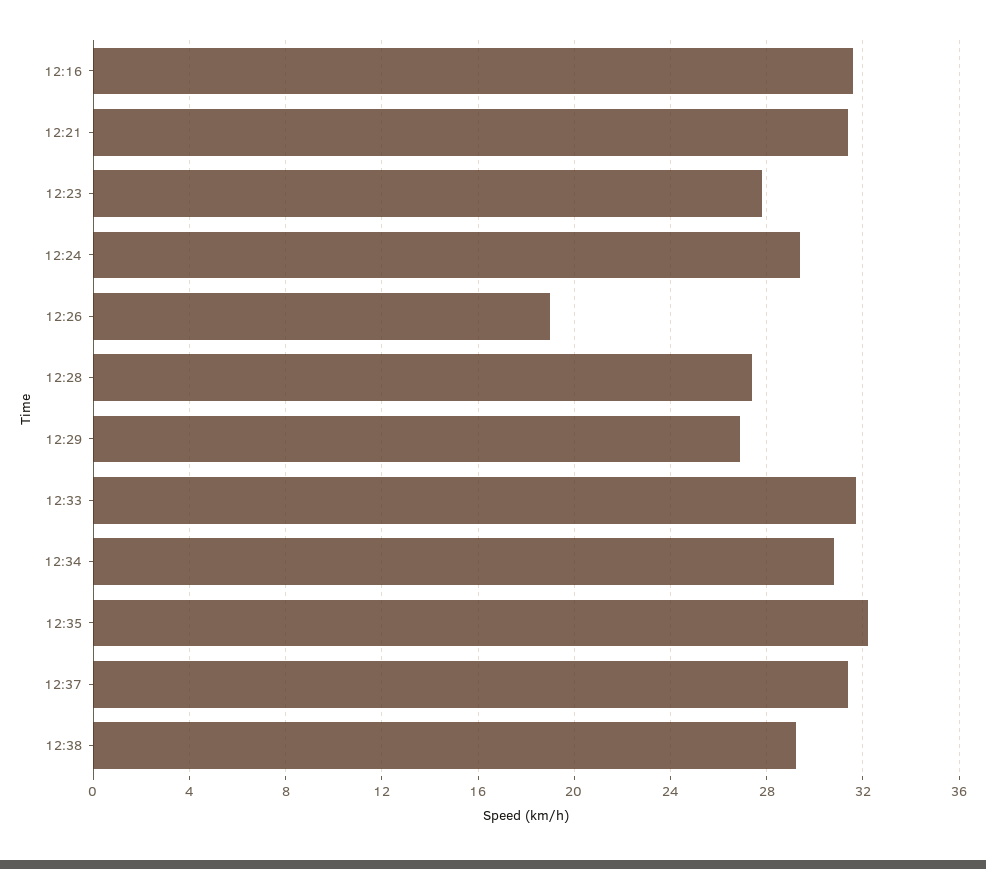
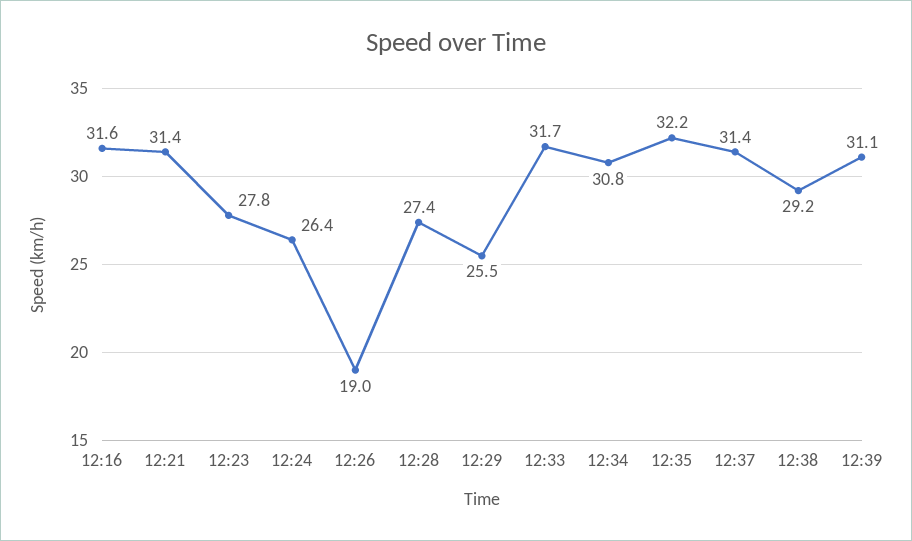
12:24: 29.5 -> 26.4
12:29: 27 -> 25.5
12:39: none -> 31.1

